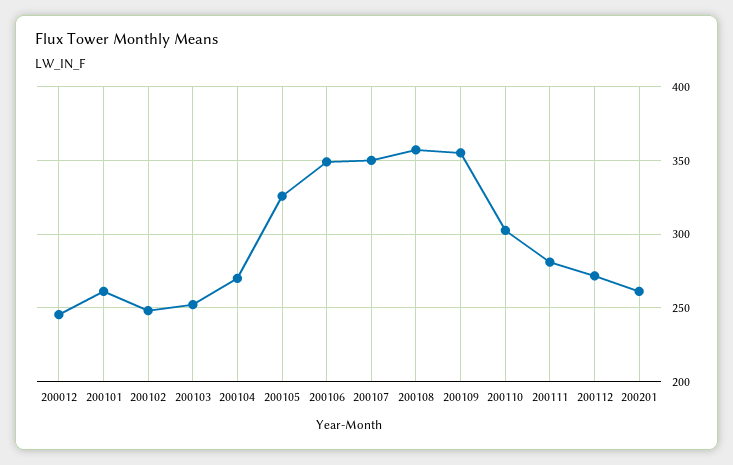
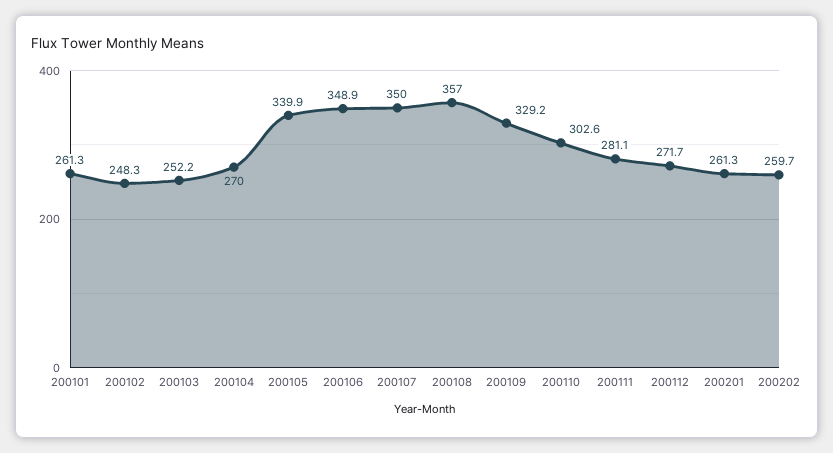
200012: 245 -> none
200105: 325 -> 339.9
200109: 355 -> 329.2
200202: none -> 259.7

